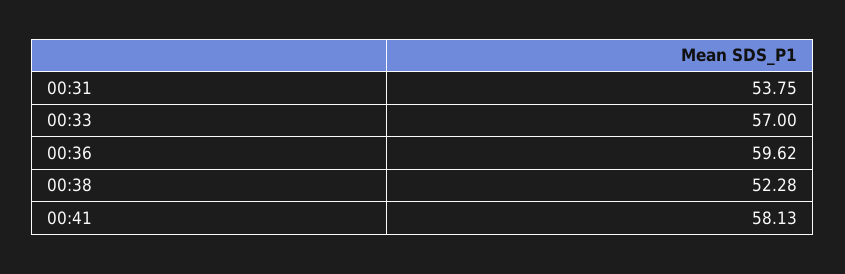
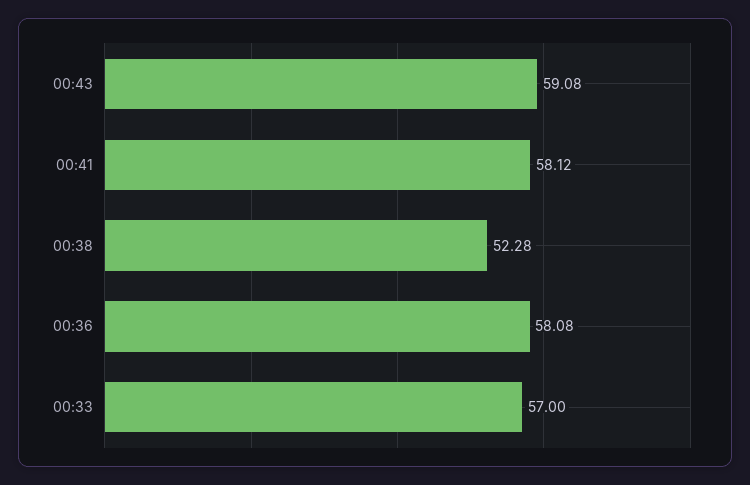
00:31: 53.75 -> none
00:36: 59.62 -> 58.08
00:41: 58.13 -> 58.12
00:43: none -> 59.08

